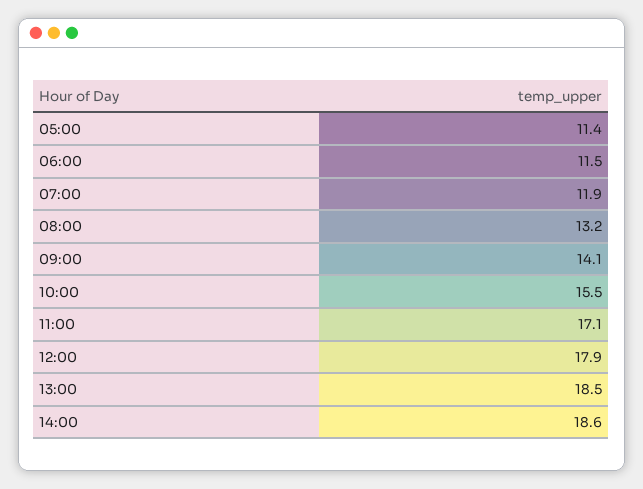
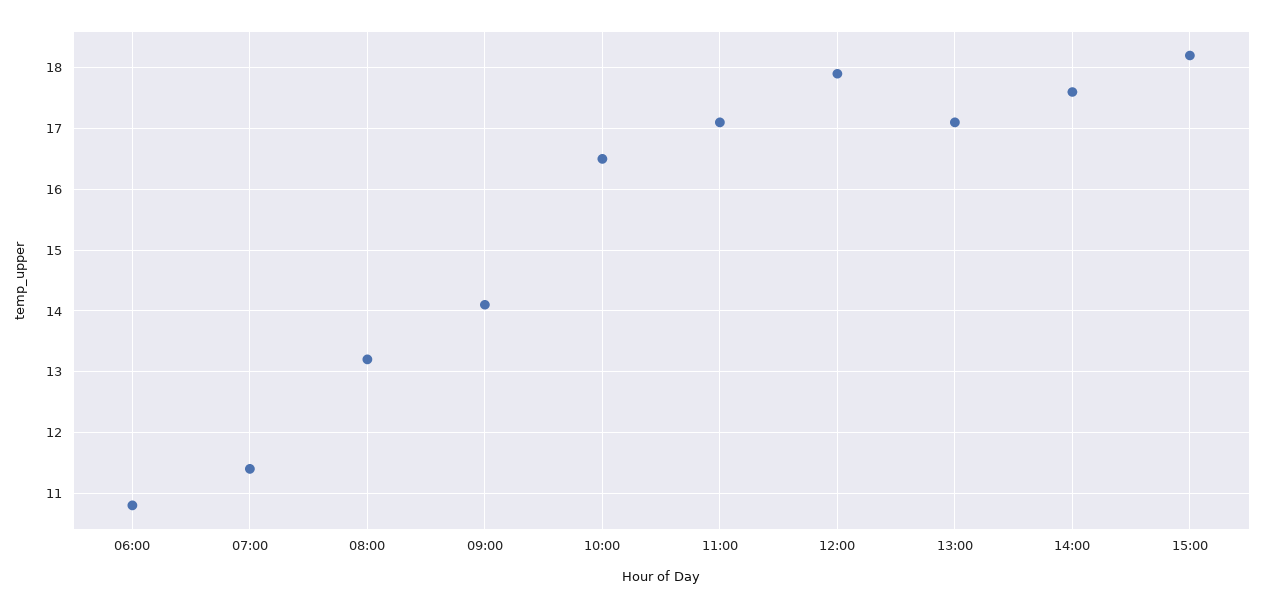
05:00: 11.4 -> none
06:00: 11.5 -> 10.8
07:00: 11.9 -> 11.4
10:00: 15.5 -> 16.5
13:00: 18.5 -> 17.1
14:00: 18.6 -> 17.6
15:00: none -> 18.2

